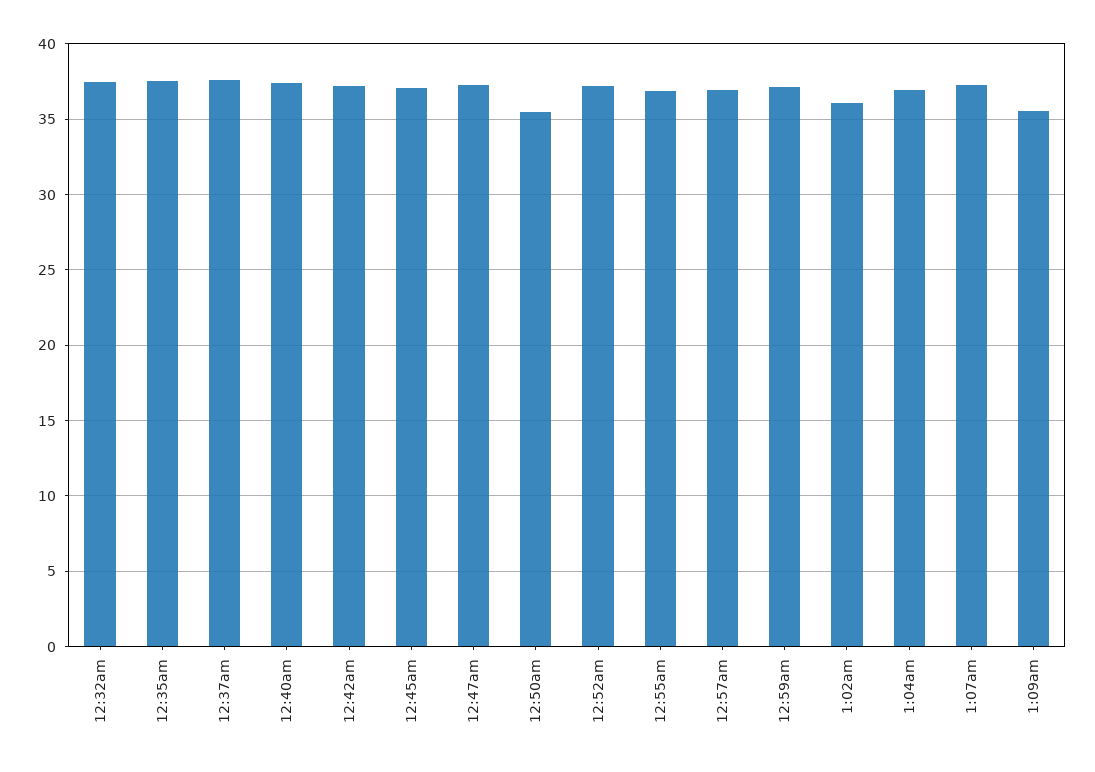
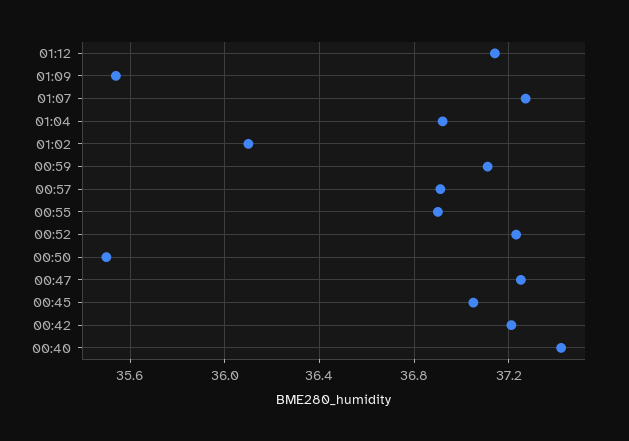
12:32am: 37.5 -> none
12:35am: 37.5 -> none
12:37am: 37.5 -> none
01:12: none -> 37.15

